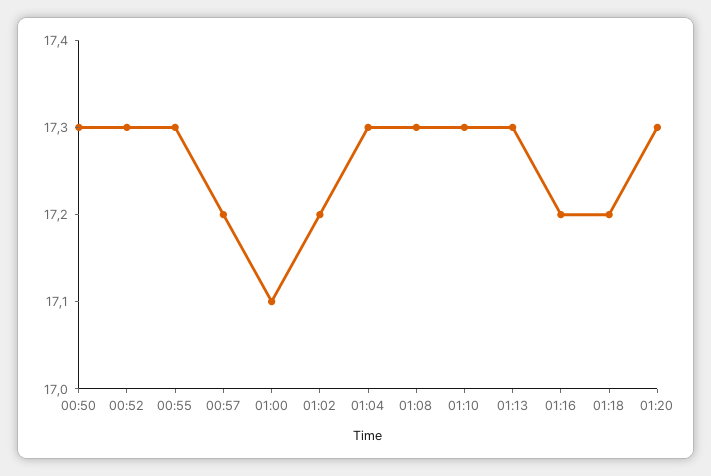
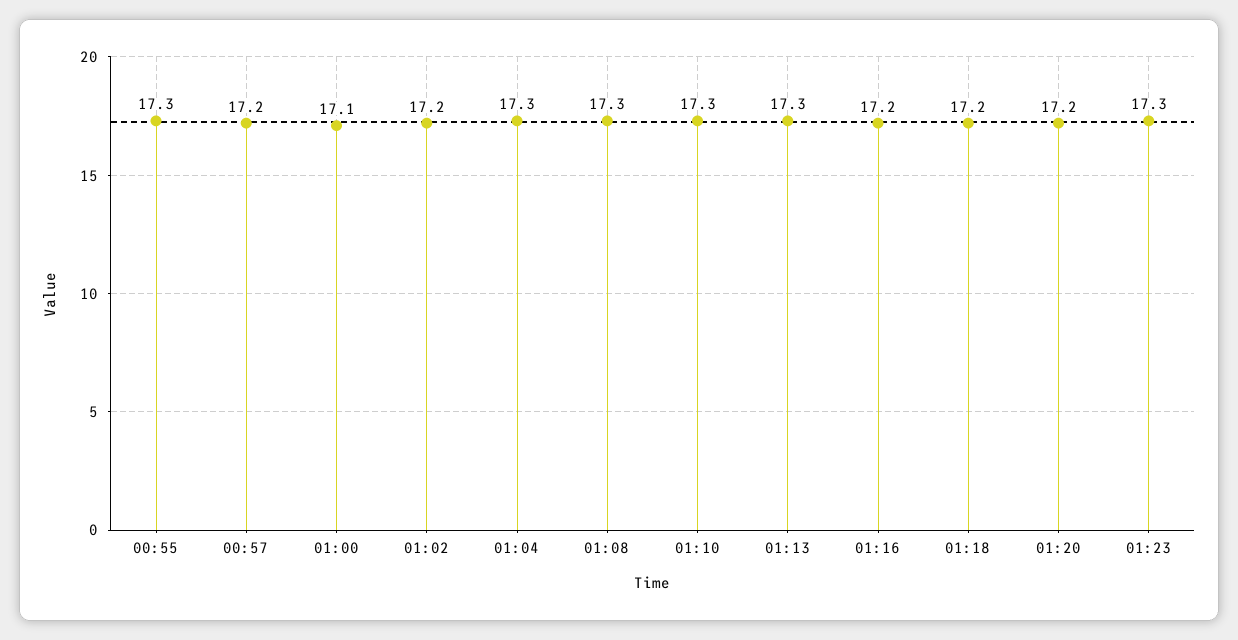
00:50: 17.3 -> none
00:52: 17.3 -> none
01:20: 17.3 -> 17.2
01:23: none -> 17.3

